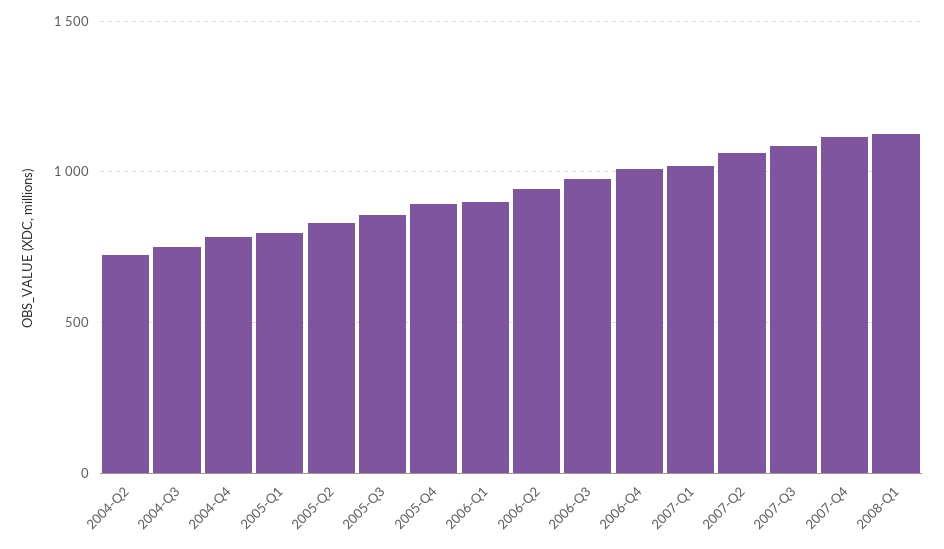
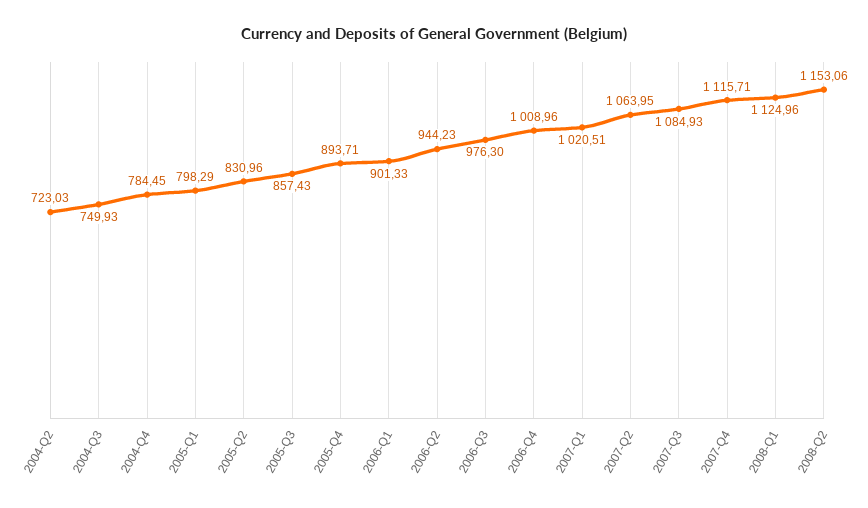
2008-Q2: none -> 1153.06

